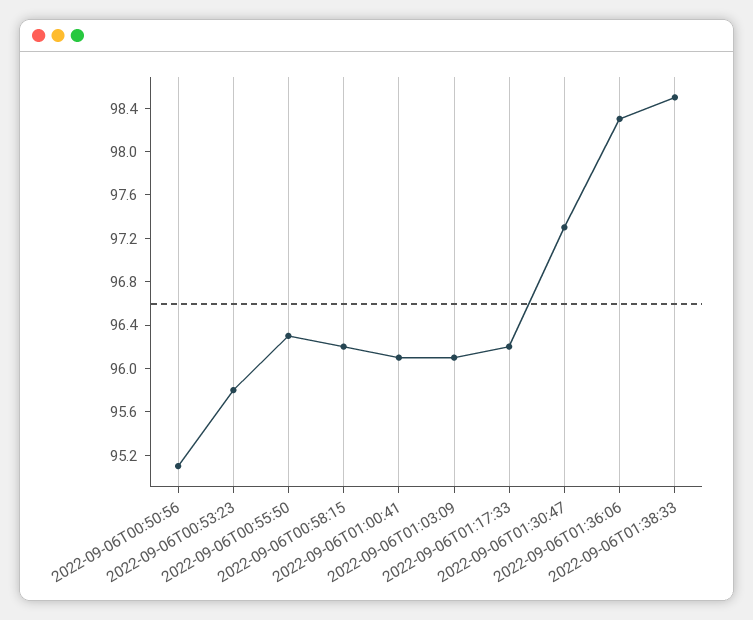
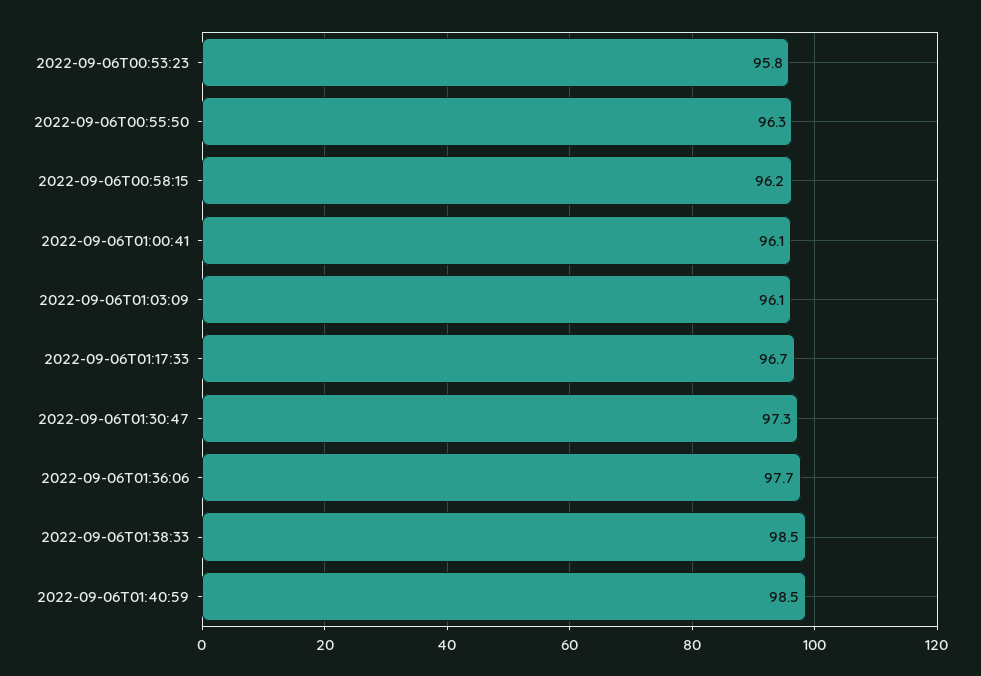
2022-09-06T00:50:56: 95.1 -> none
2022-09-06T01:17:33: 96.2 -> 96.7
2022-09-06T01:36:06: 98.3 -> 97.7
2022-09-06T01:40:59: none -> 98.5

